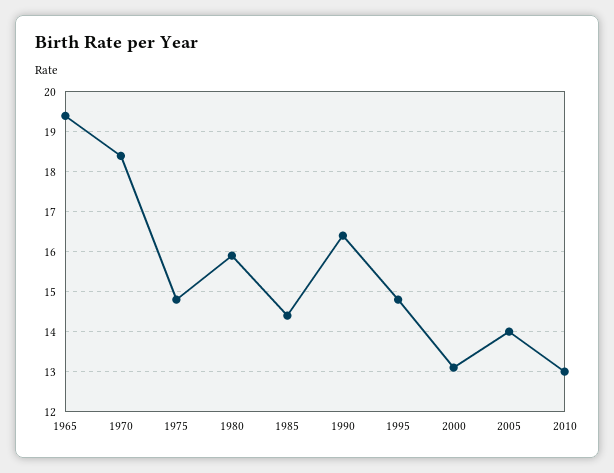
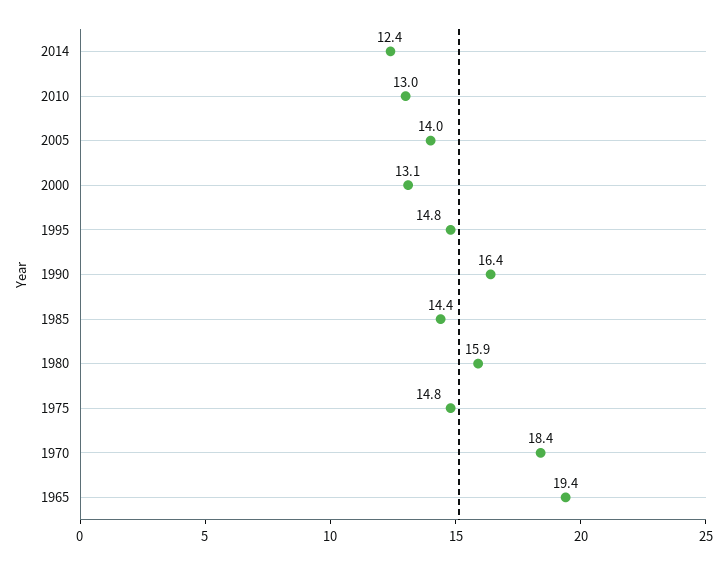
2014: none -> 12.4

